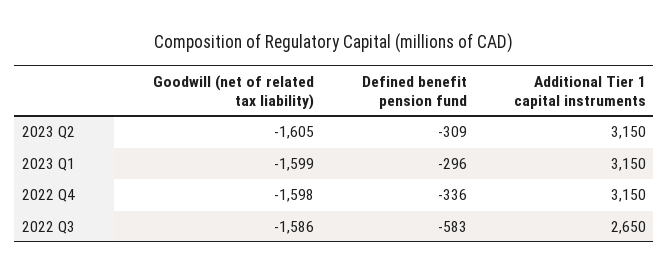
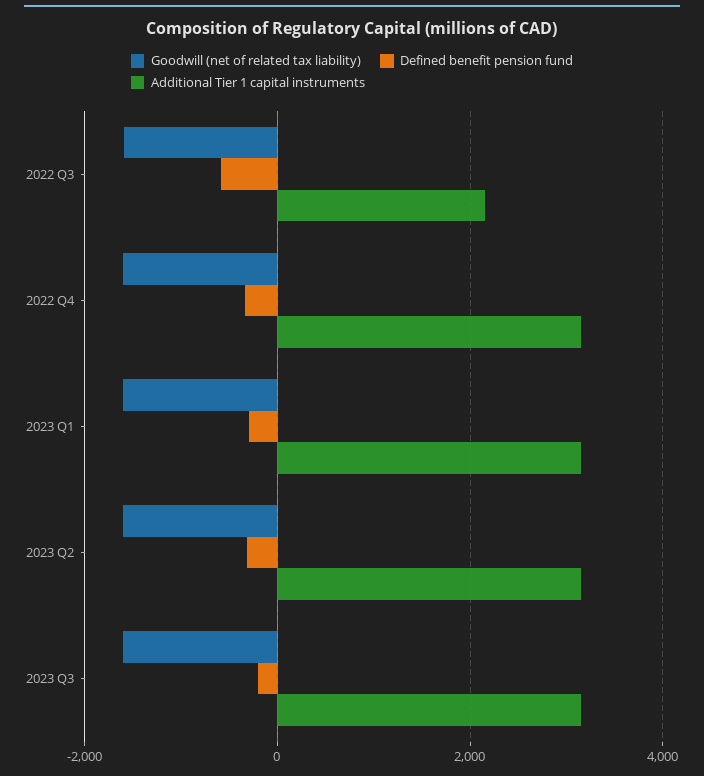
Additional Tier 1 capital instruments, 2022 Q3: 2650 -> 2200
Goodwill (net of related tax liability), 2023 Q3: none -> -1600
Defined benefit pension fund, 2023 Q3: none -> -200
Additional Tier 1 capital instruments, 2023 Q3: none -> 3200

